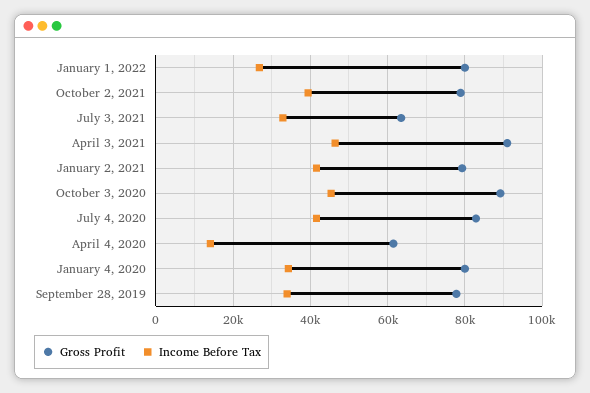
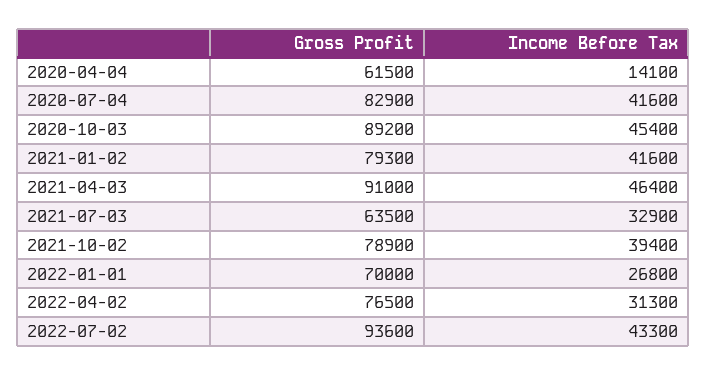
Gross Profit, January 1, 2022: 80000 -> 70000
Gross Profit, January 4, 2020: 80000 -> none
Income Before Tax, January 4, 2020: 34000 -> none
Gross Profit, September 28, 2019: 78000 -> none
Income Before Tax, September 28, 2019: 34000 -> none
Gross Profit, 2022-04-02: none -> 76500
Income Before Tax, 2022-04-02: none -> 31300
Gross Profit, 2022-07-02: none -> 93600
Income Before Tax, 2022-07-02: none -> 43300

